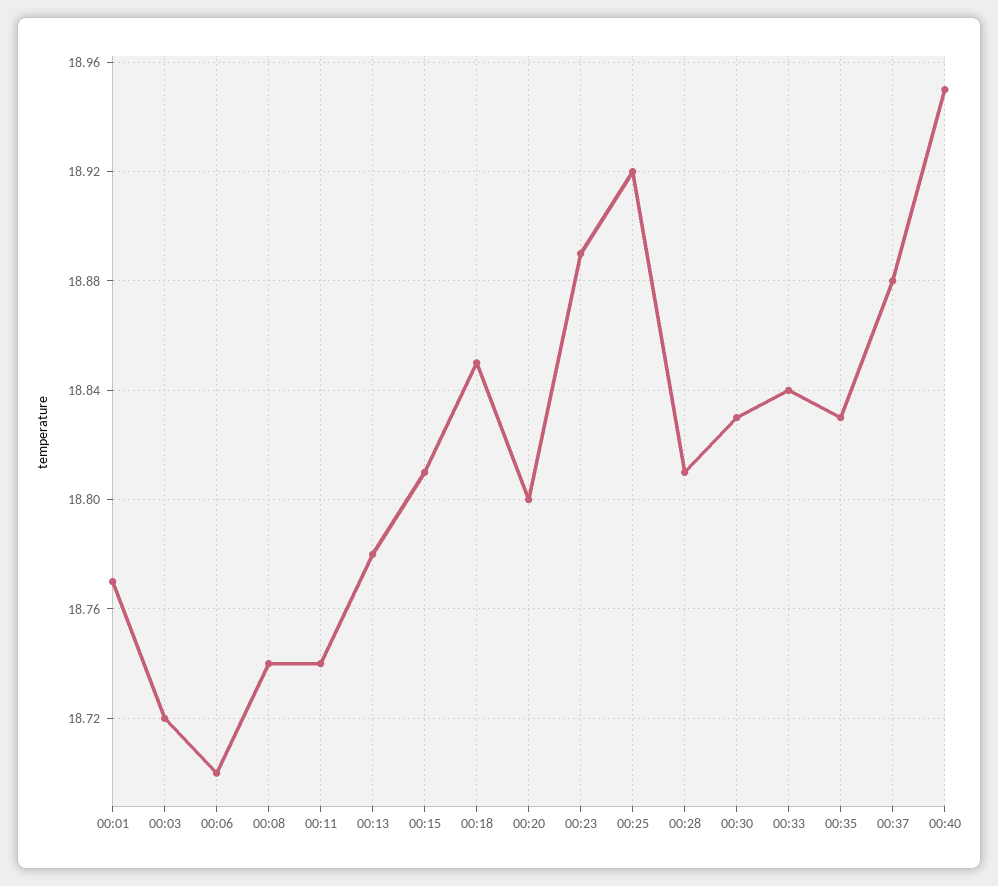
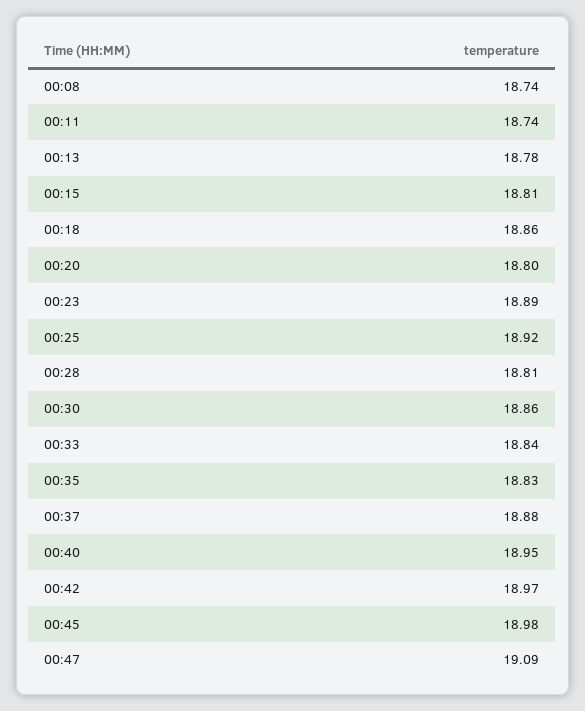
00:01: 18.77 -> none
00:03: 18.72 -> none
00:06: 18.7 -> none
00:18: 18.85 -> 18.86
00:30: 18.83 -> 18.86
00:42: none -> 18.97
00:45: none -> 18.98
00:47: none -> 19.09

